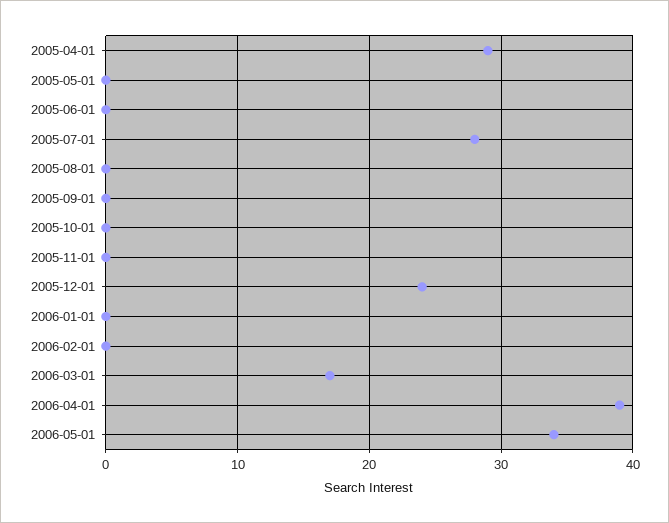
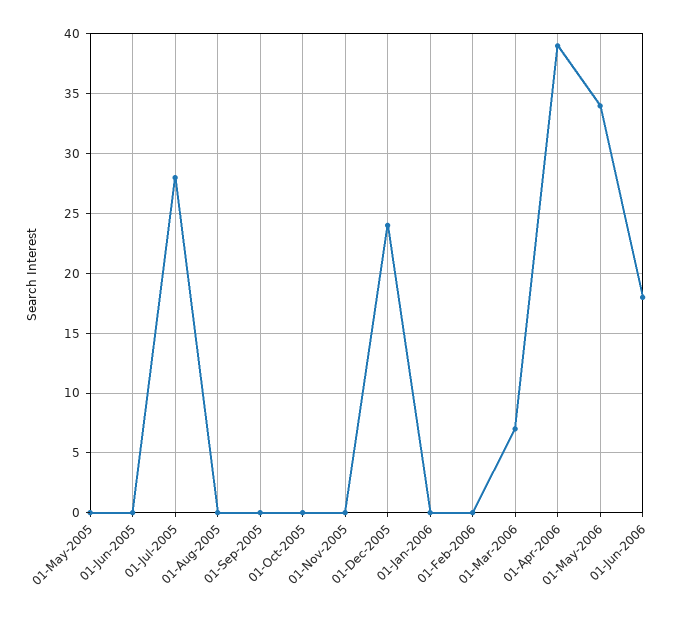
2005-04-01: 29 -> none
2006-03-01: 17 -> 7
01-Jun-2006: none -> 18

